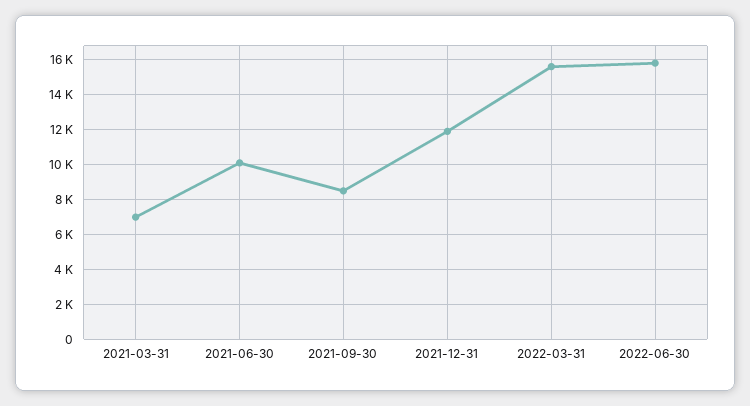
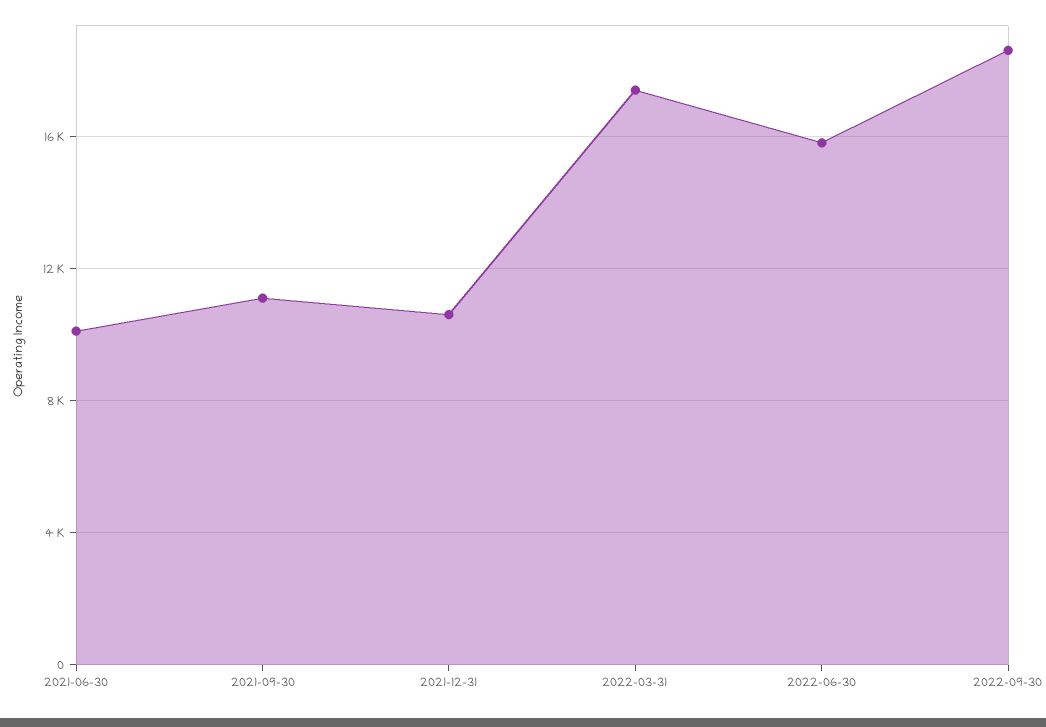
2021-03-31: 7000 -> none
2021-09-30: 8500 -> 11000
2021-12-31: 12000 -> 10500
2022-03-31: 15500 -> 17500
2022-09-30: none -> 18500

